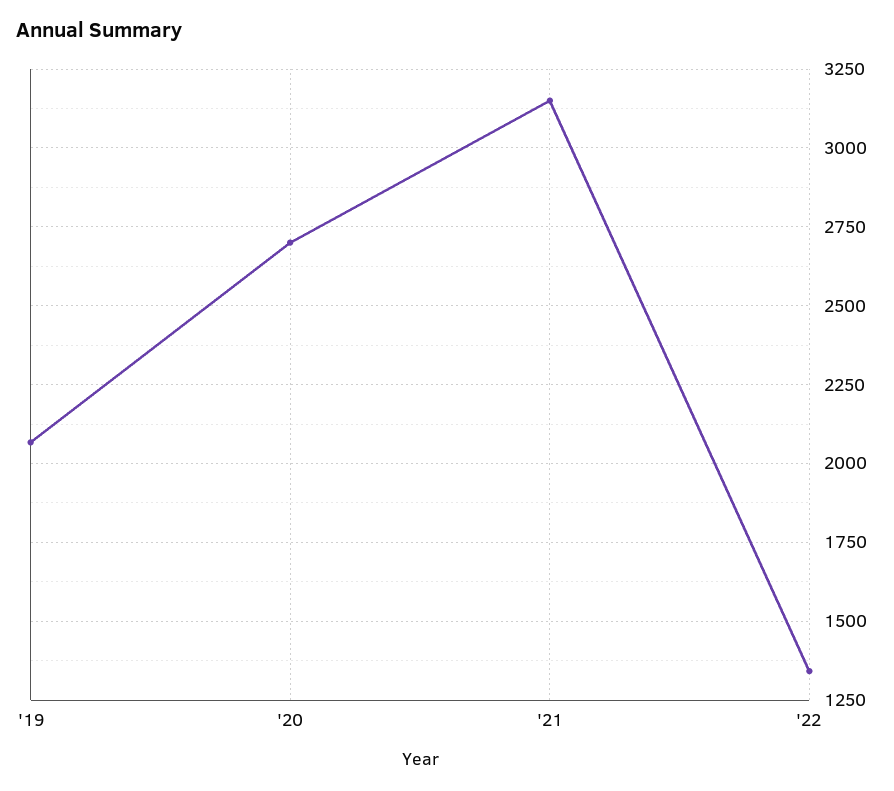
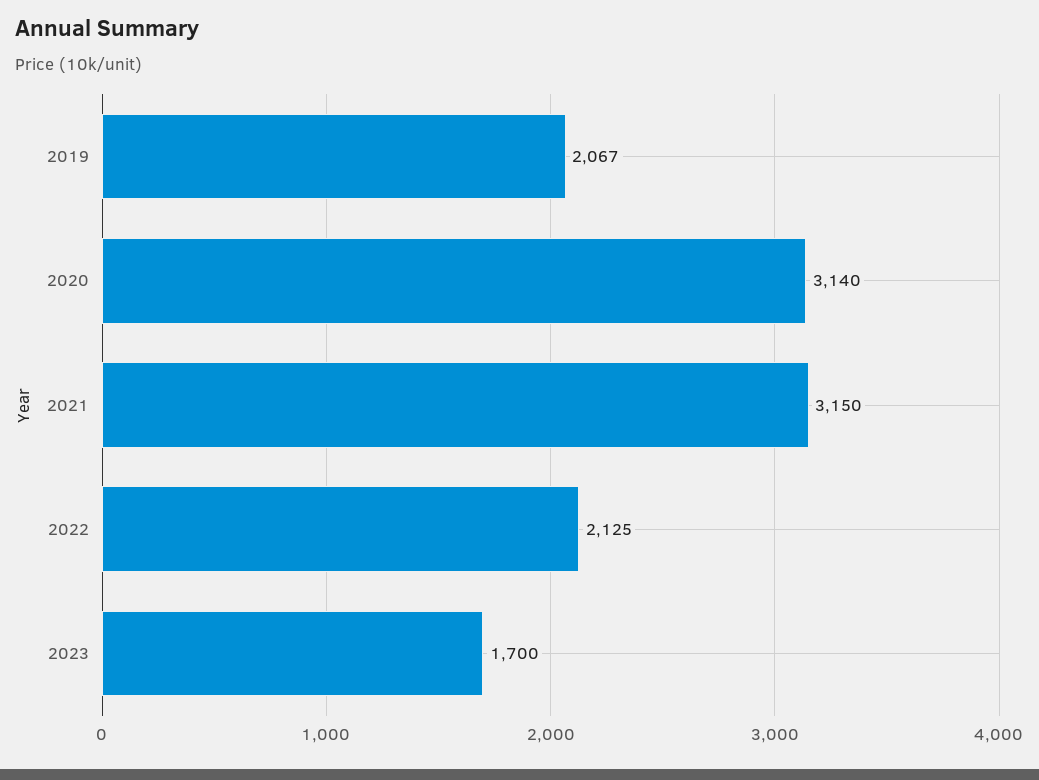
'20: 2700 -> 3140
'22: 1350 -> 2125
2023: none -> 1700

